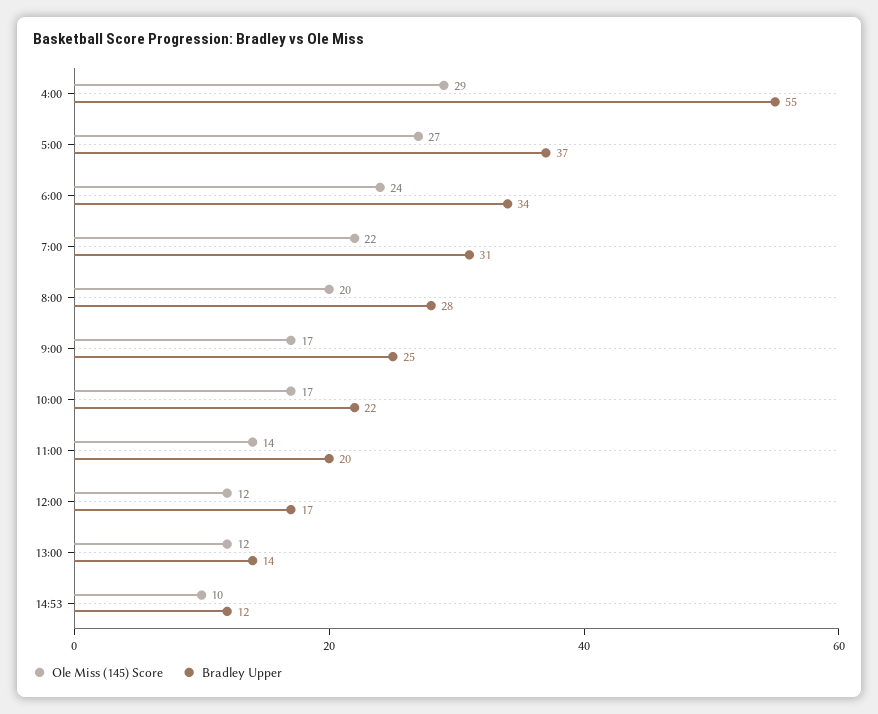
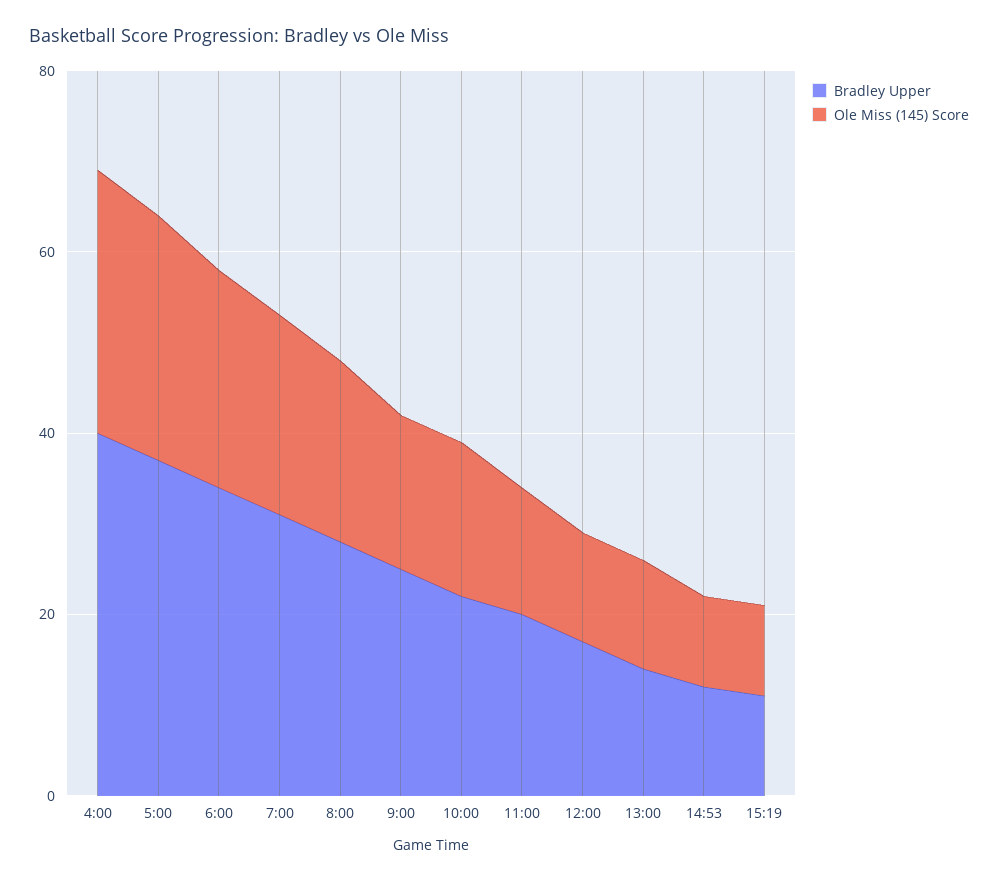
Bradley Upper, 4:00: 55 -> 40
Bradley Upper, 15:19: none -> 10
Ole Miss (145) Score, 15:19: none -> 10

